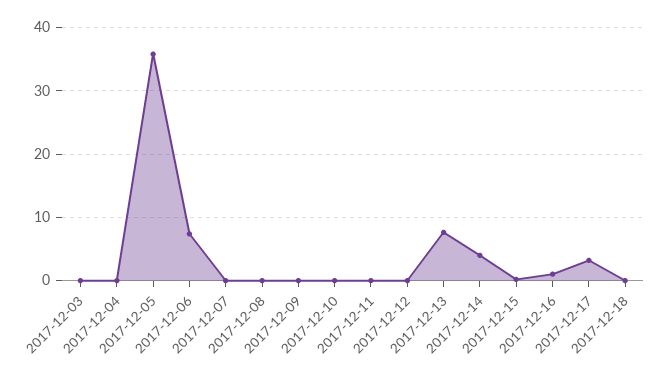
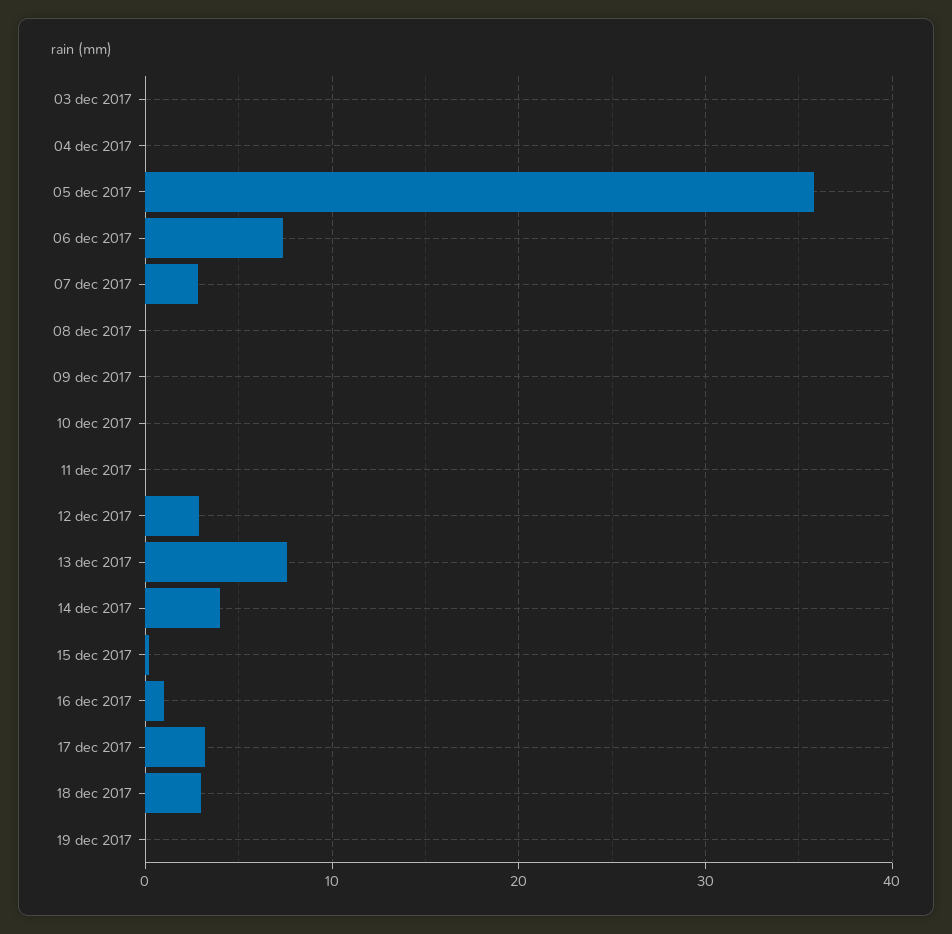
2017-12-07: 0 -> 3
2017-12-12: 0 -> 3
2017-12-18: 0 -> 3
19 dec 2017: none -> 0

